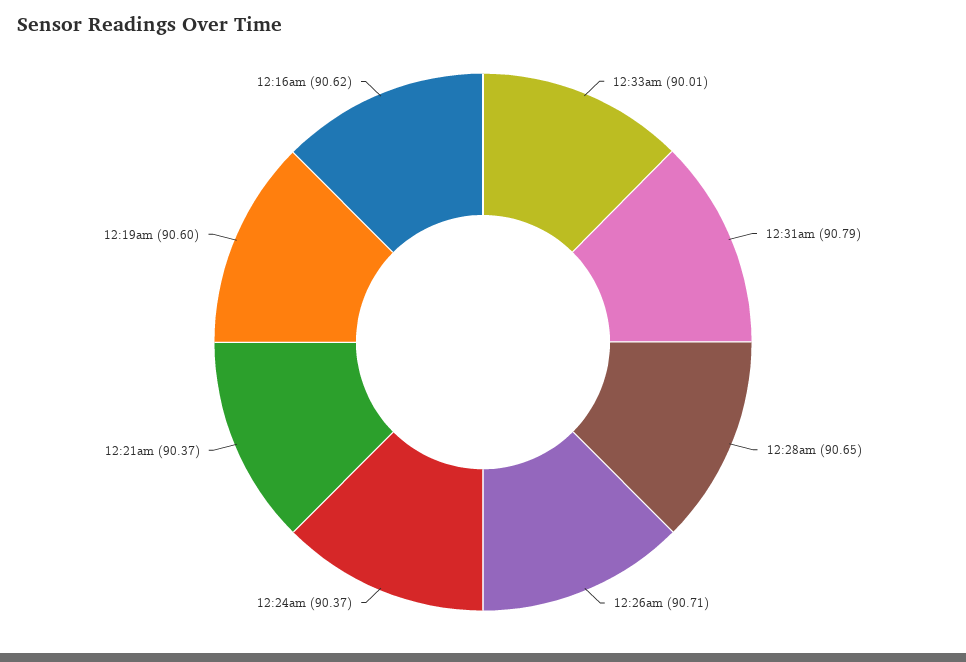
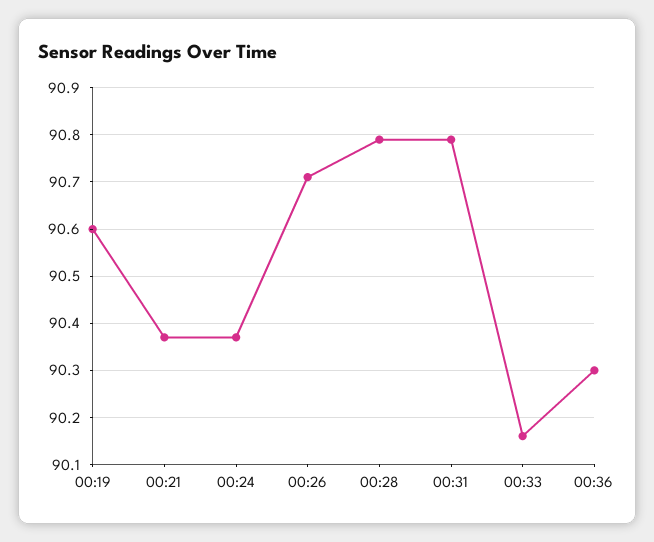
12:33am: 90.01 -> 90.15
12:28am: 90.65 -> 90.8
12:16am: 90.62 -> none
00:36: none -> 90.3

